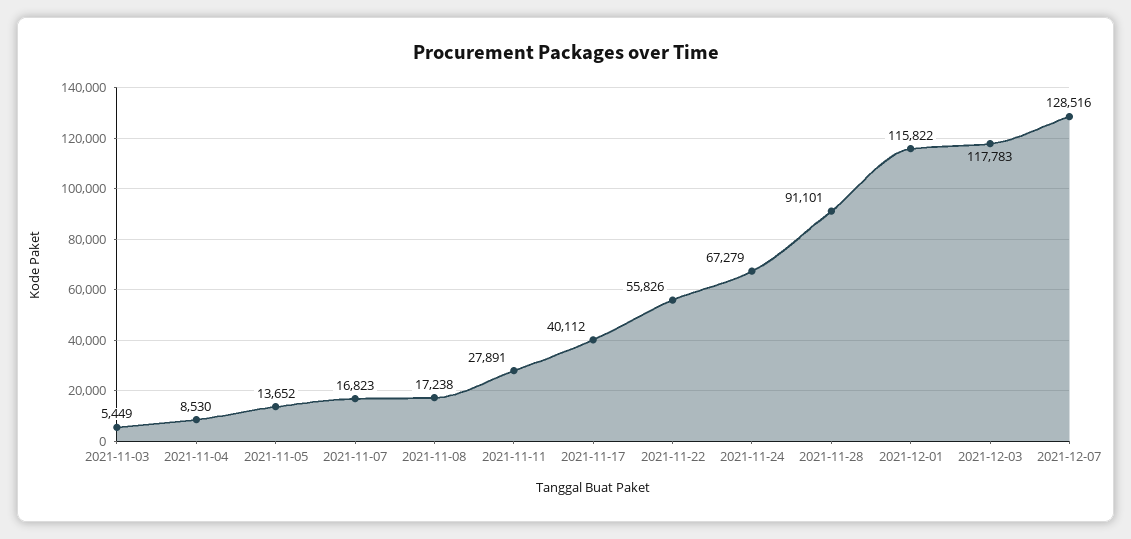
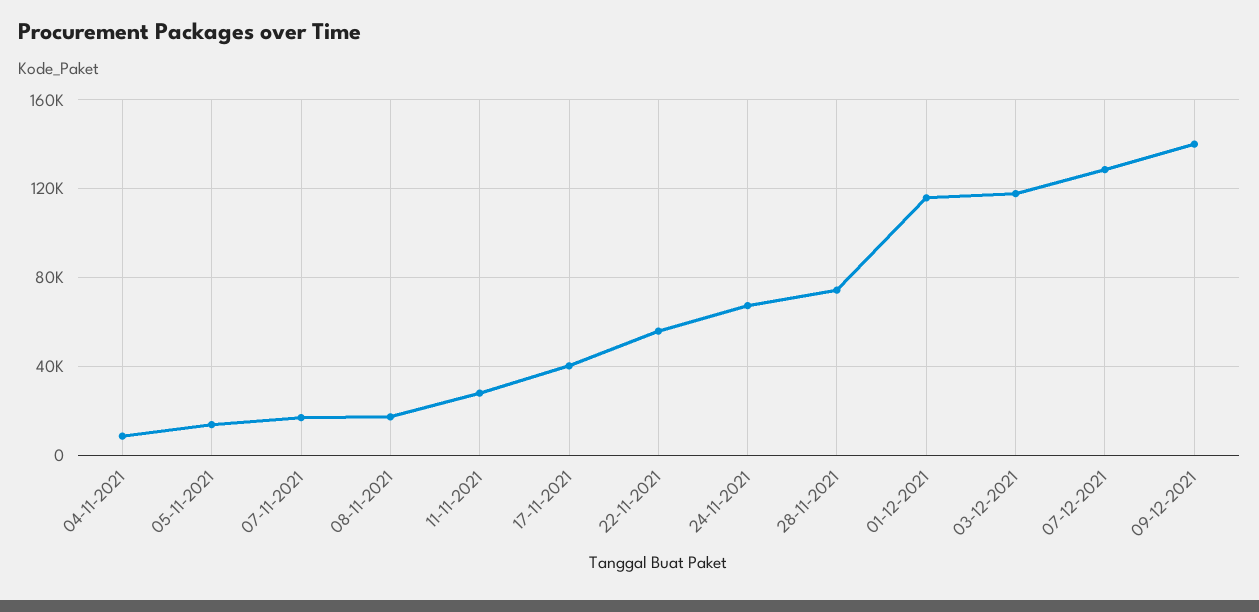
2021-11-03: 5449 -> none
2021-11-28: 91101 -> 75000
09-12-2021: none -> 140000

